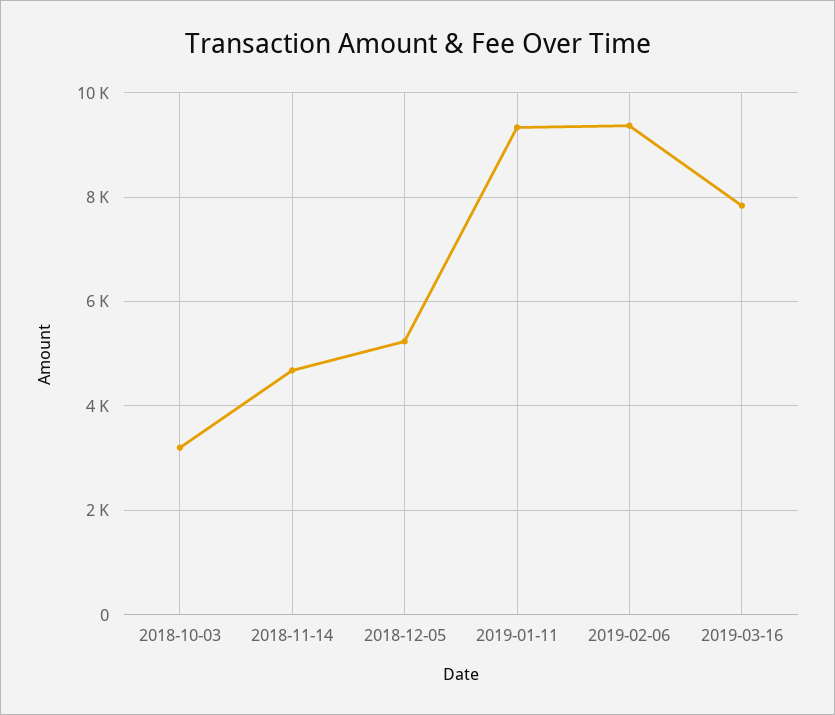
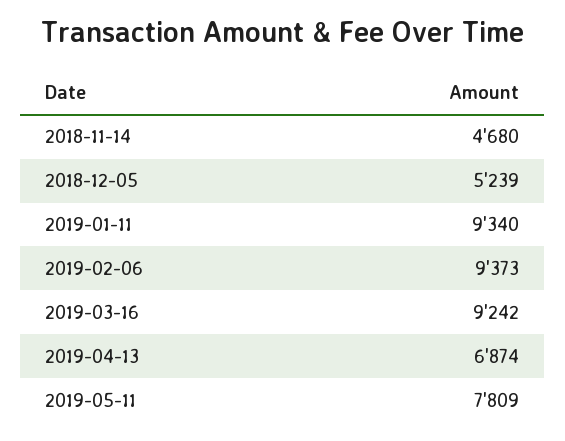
2018-10-03: 3200 -> none
2019-03-16: 7800 -> 9242
2019-04-13: none -> 6874
2019-05-11: none -> 7809

